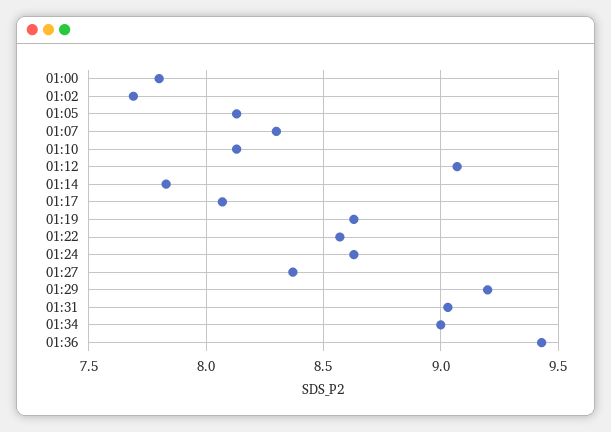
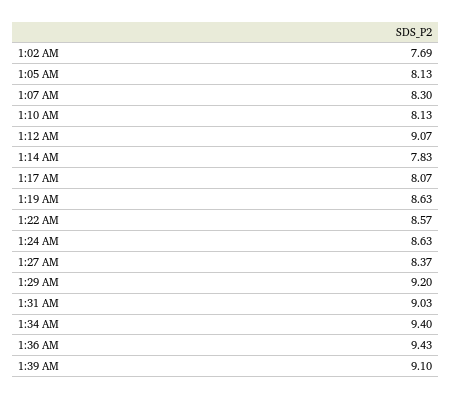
01:00: 7.8 -> none
01:34: 9 -> 9.4
1:39 AM: none -> 9.1

